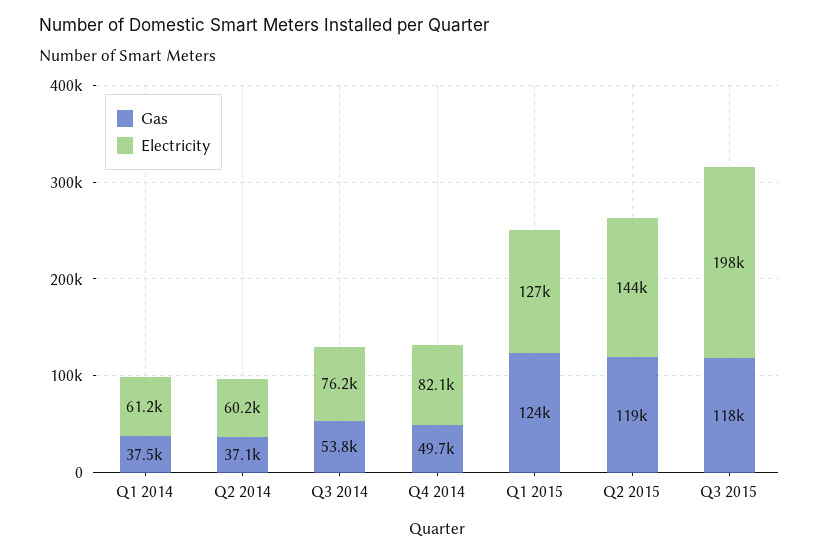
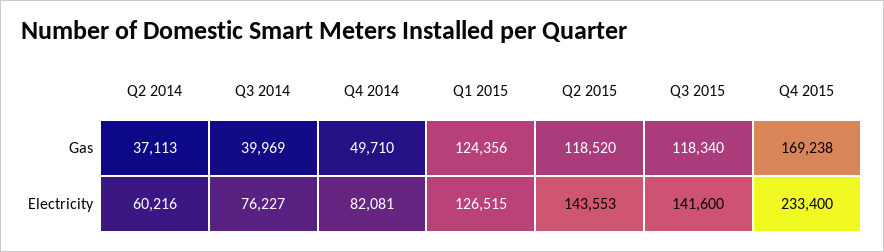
Gas, Q1 2014: 37500 -> none
Electricity, Q1 2014: 61200 -> none
Gas, Q3 2014: 53800 -> 39969
Electricity, Q3 2015: 198000 -> 141600
Gas, Q4 2015: none -> 169238
Electricity, Q4 2015: none -> 233400

